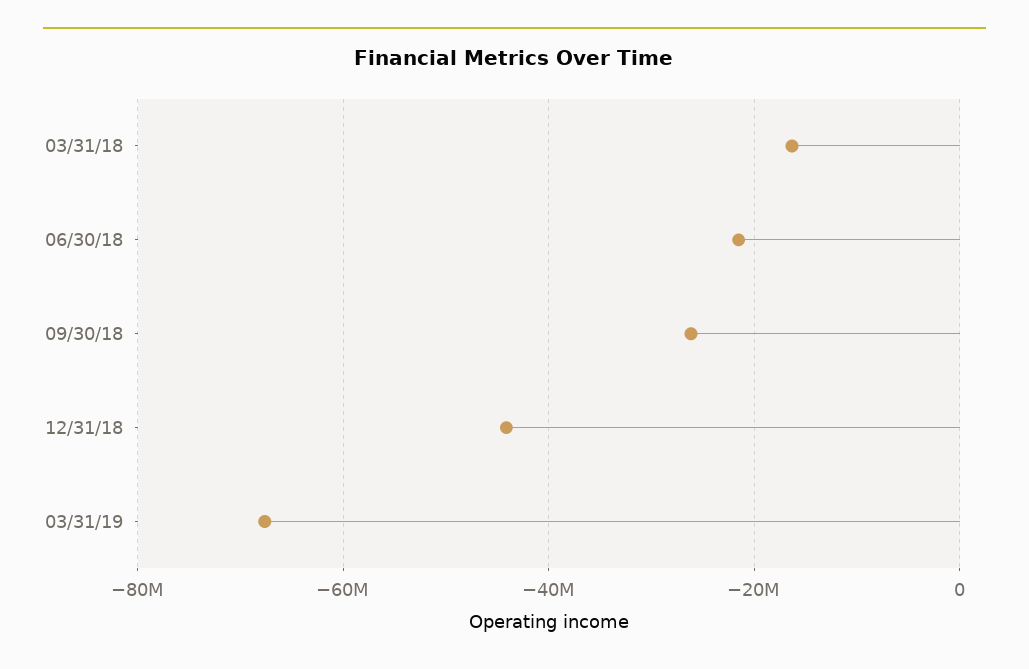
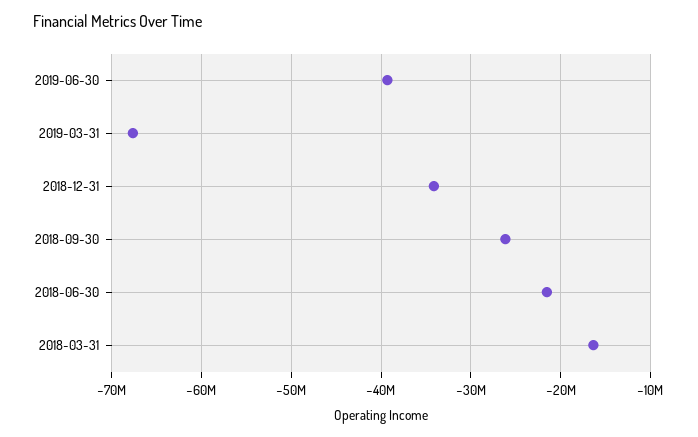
12/31/18: -44000000 -> -34000000
2019-06-30: none -> -39000000

